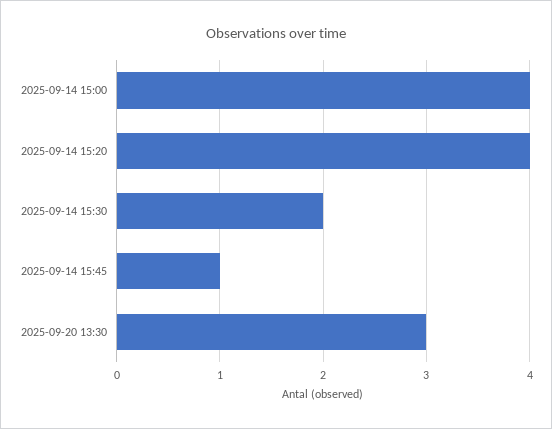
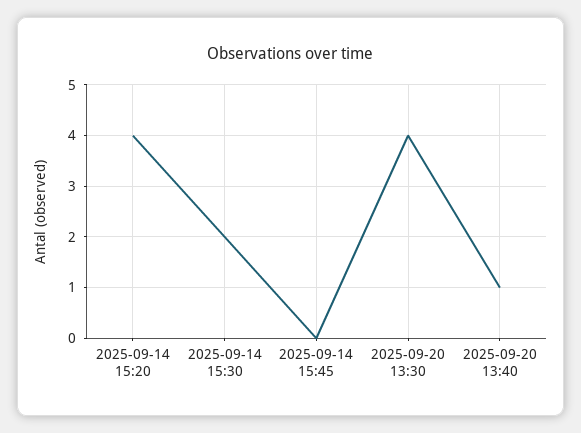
2025-09-14 15:00: 4 -> none
2025-09-14 15:45: 1 -> 0
2025-09-20 13:30: 3 -> 4
2025-09-20 13:40: none -> 1

